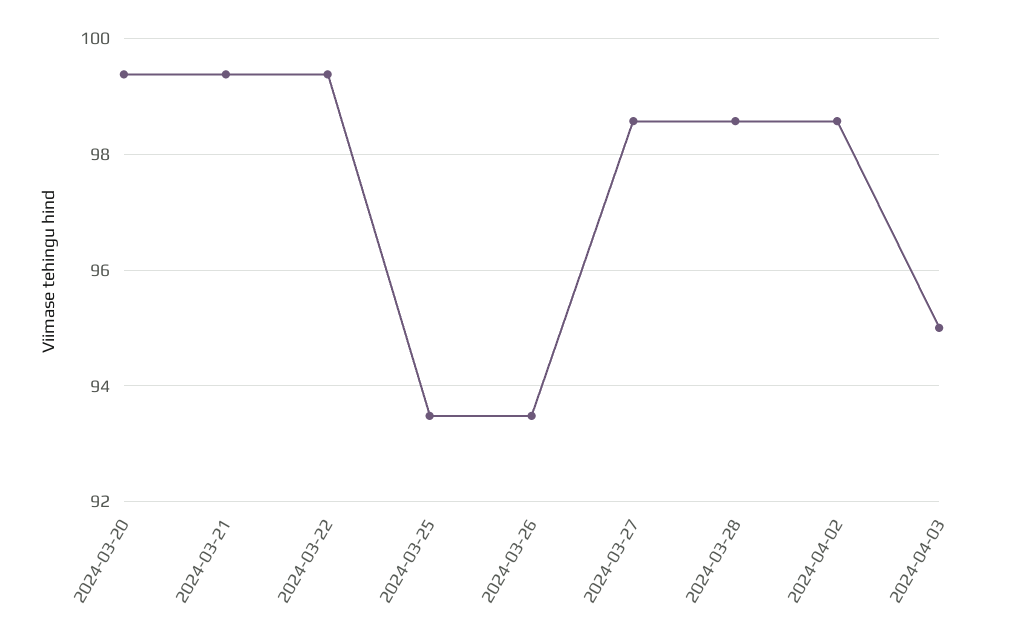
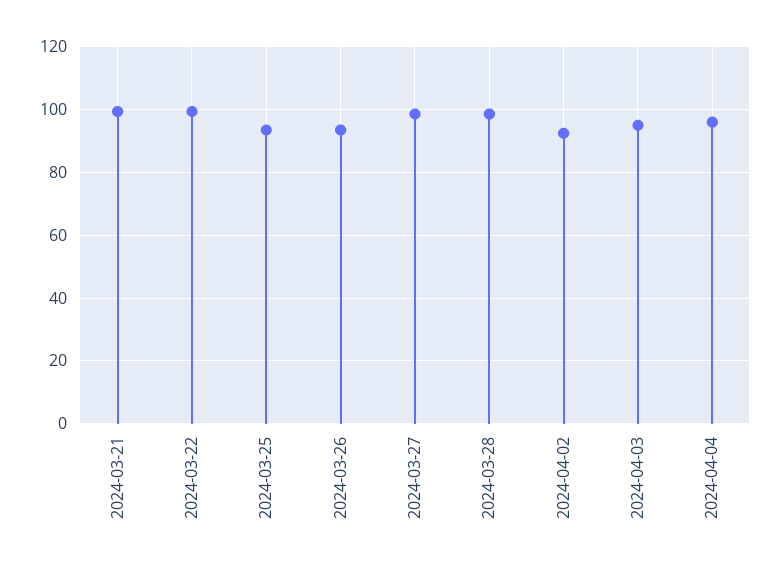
2024-03-20: 99.4 -> none
2024-04-02: 98.6 -> 92
2024-04-04: none -> 96

